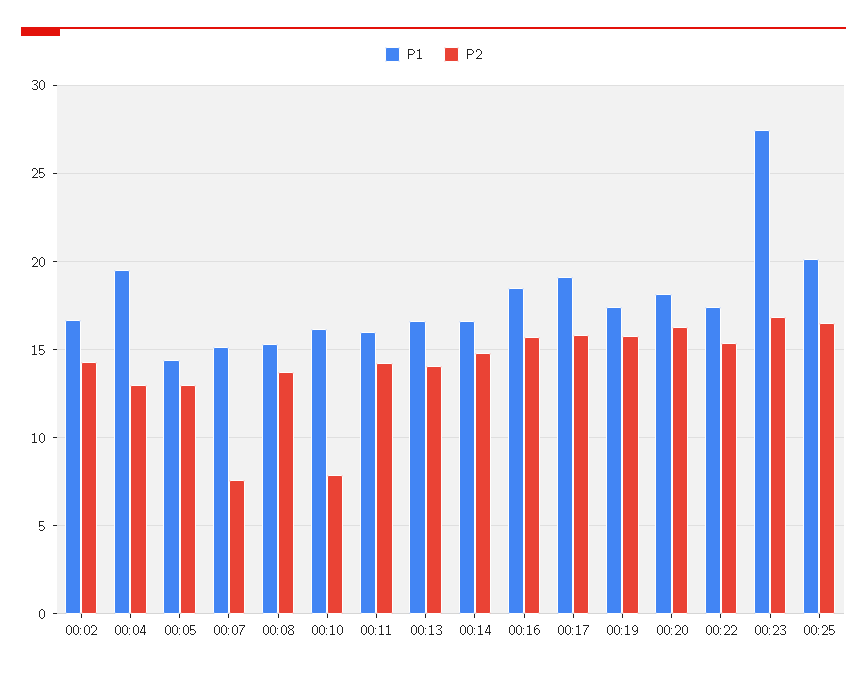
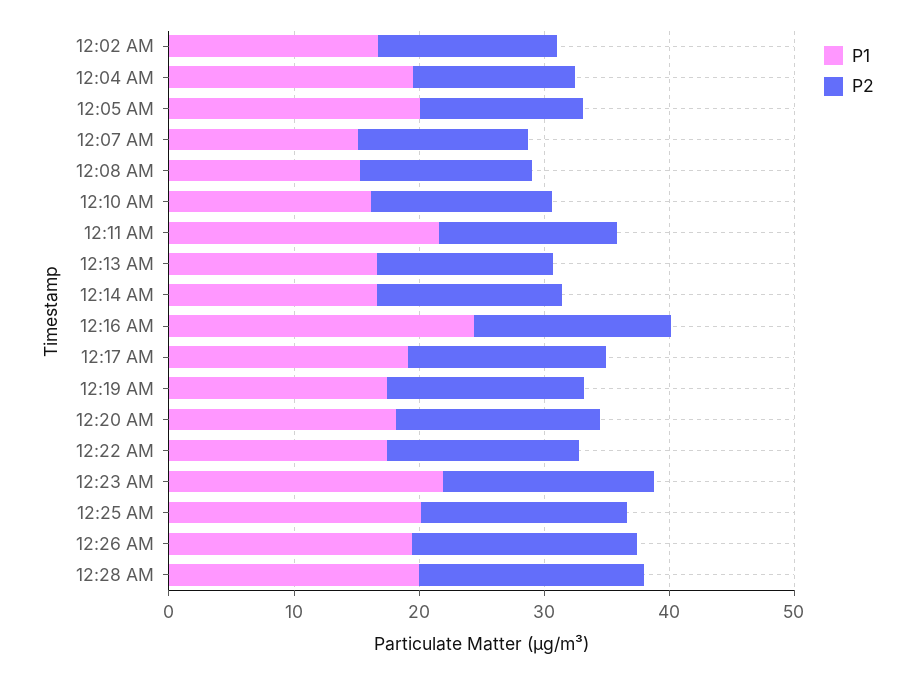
P1, 00:05: 14.5 -> 20
P2, 00:07: 7.5 -> 14
P2, 00:10: 8 -> 14
P1, 00:11: 16 -> 22
P1, 00:16: 18.5 -> 24
P1, 00:23: 27.5 -> 22
P1, 12:26 AM: none -> 20
P2, 12:26 AM: none -> 18
P1, 12:28 AM: none -> 20
P2, 12:28 AM: none -> 18

